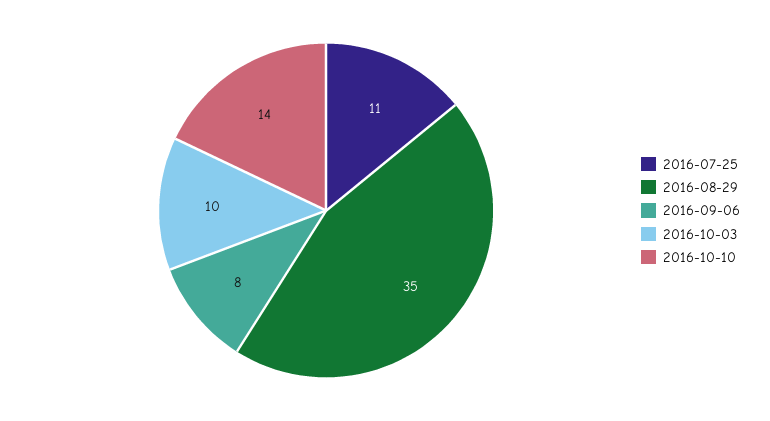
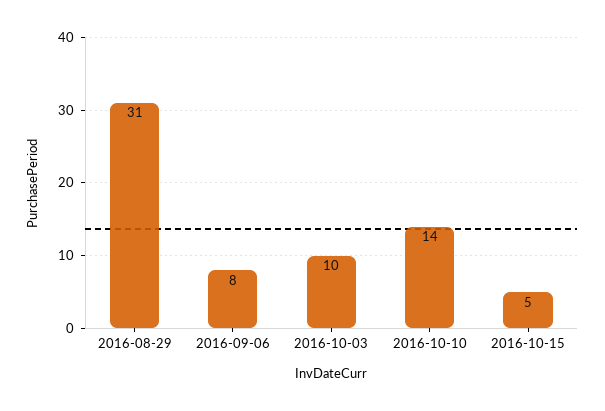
2016-07-25: 11 -> none
2016-08-29: 35 -> 31
2016-10-15: none -> 5

